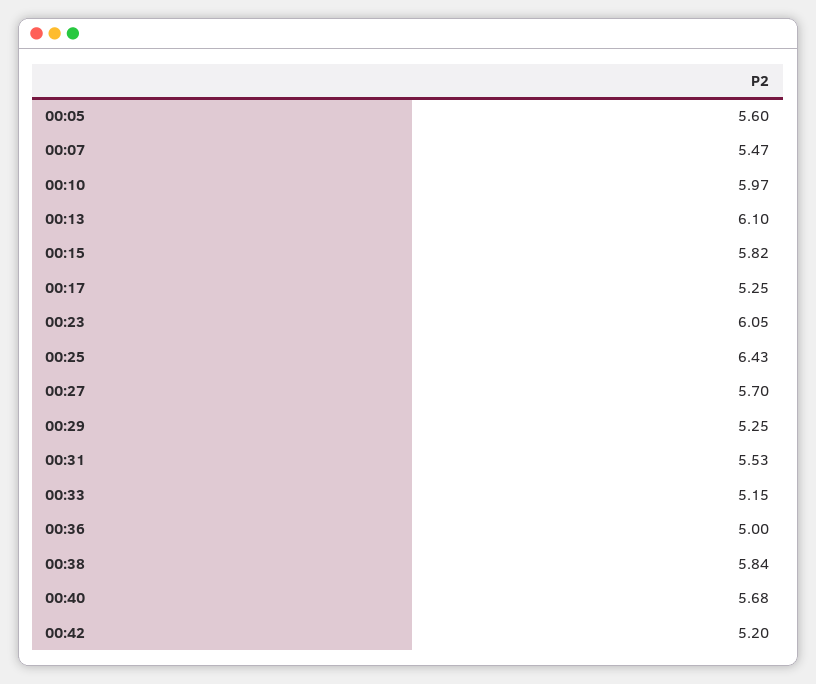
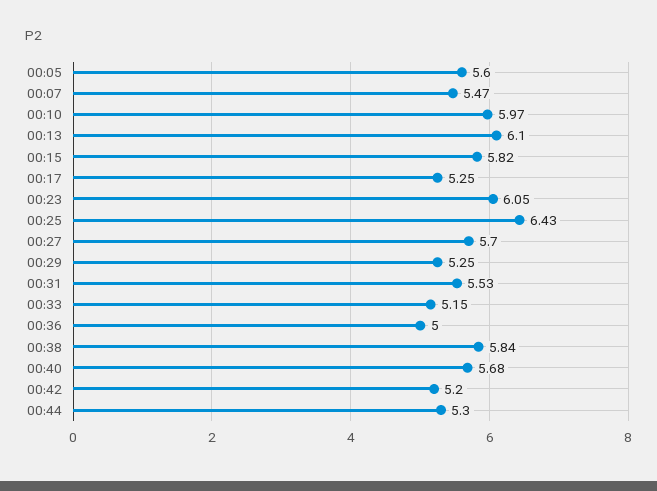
00:44: none -> 5.3

